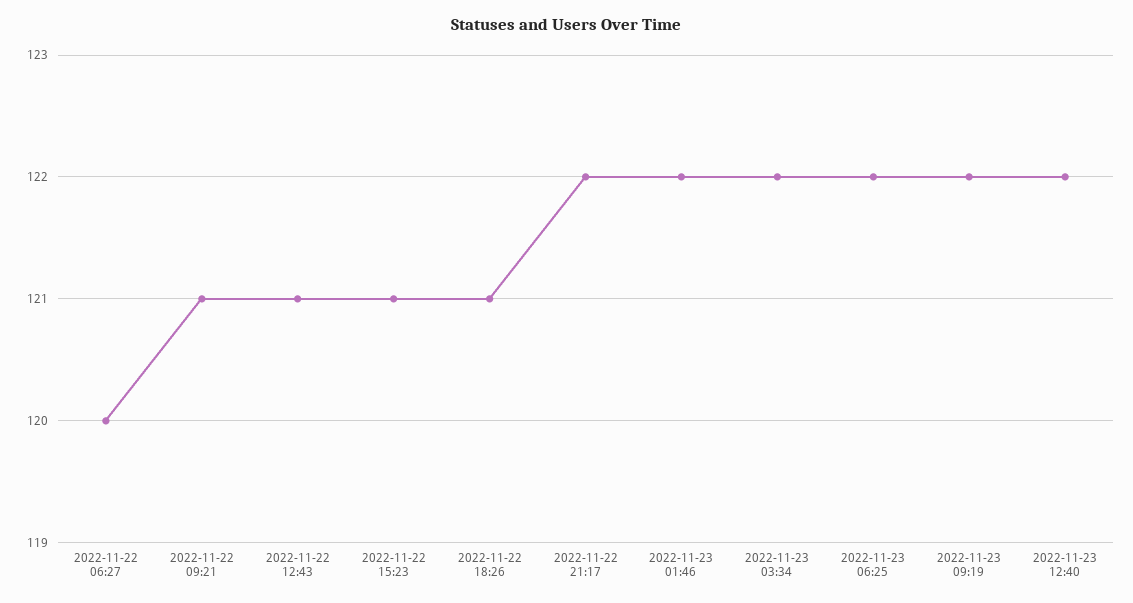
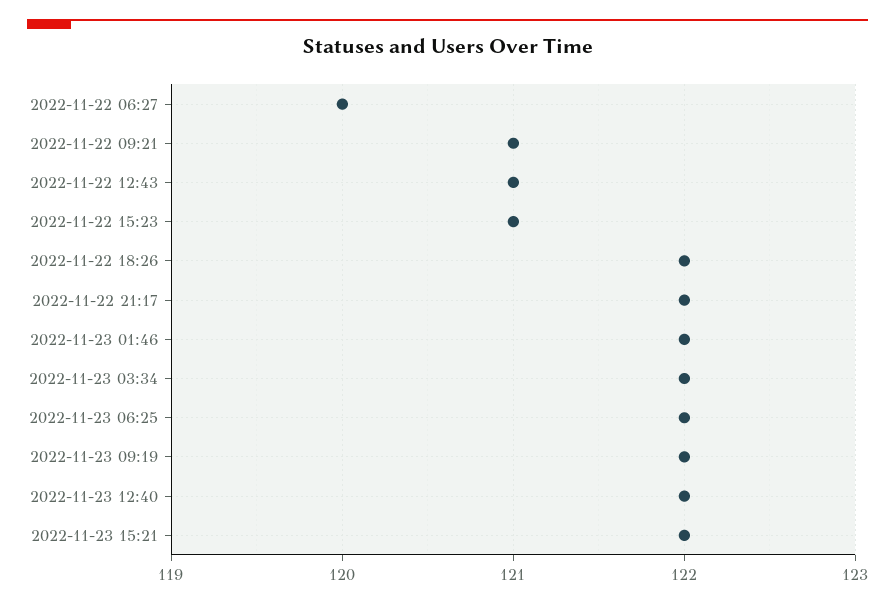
2022-11-22 18:26: 121 -> 122
2022-11-23 15:21: none -> 122

